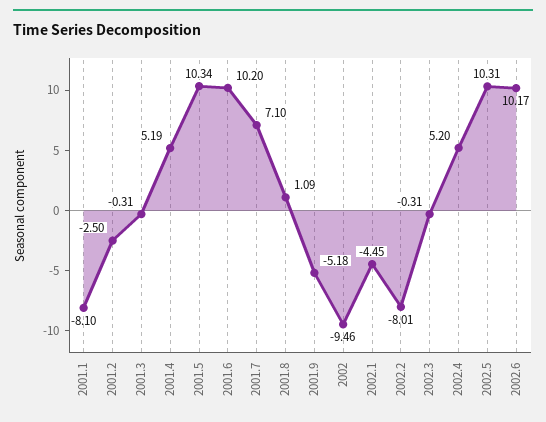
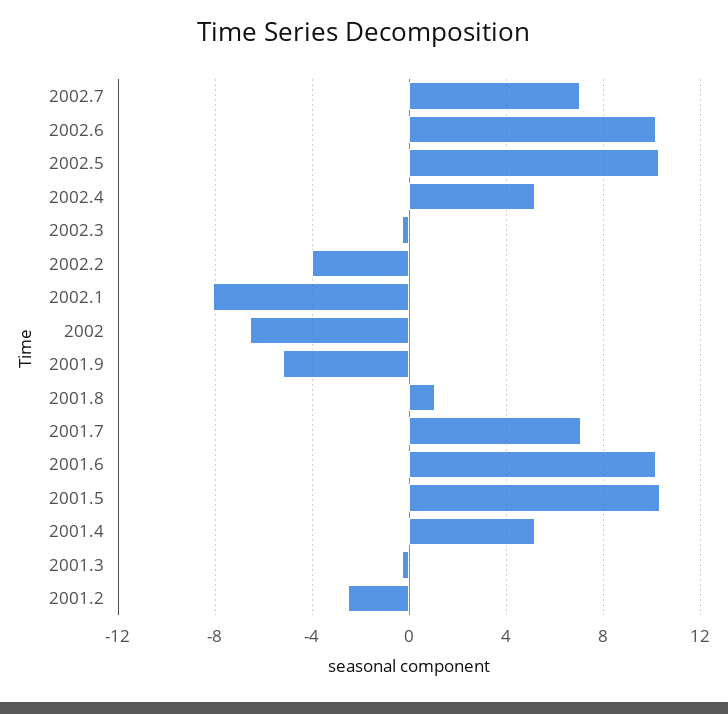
2001.1: -8.1 -> none
2002: -9.46 -> -6.5
2002.1: -4.45 -> -8
2002.2: -8.01 -> -4
2002.7: none -> 7

